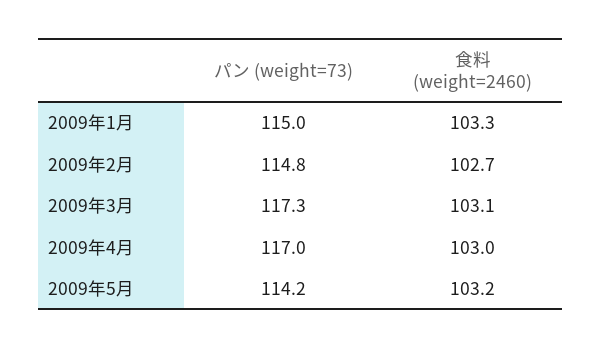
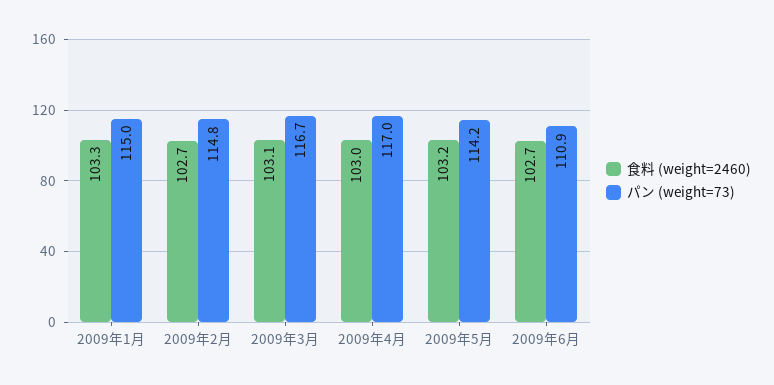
パン (weight=73), 2009年3月: 117.3 -> 116.7
食料 (weight=2460), 2009年6月: none -> 102.7
パン (weight=73), 2009年6月: none -> 110.9

